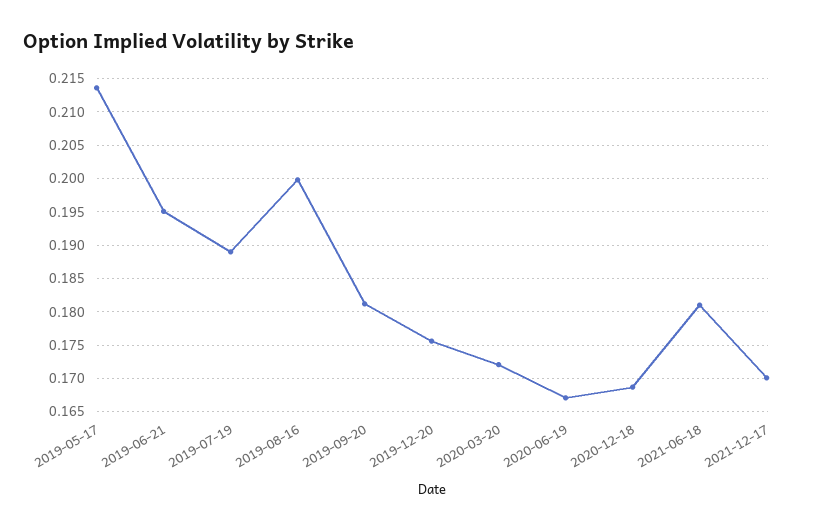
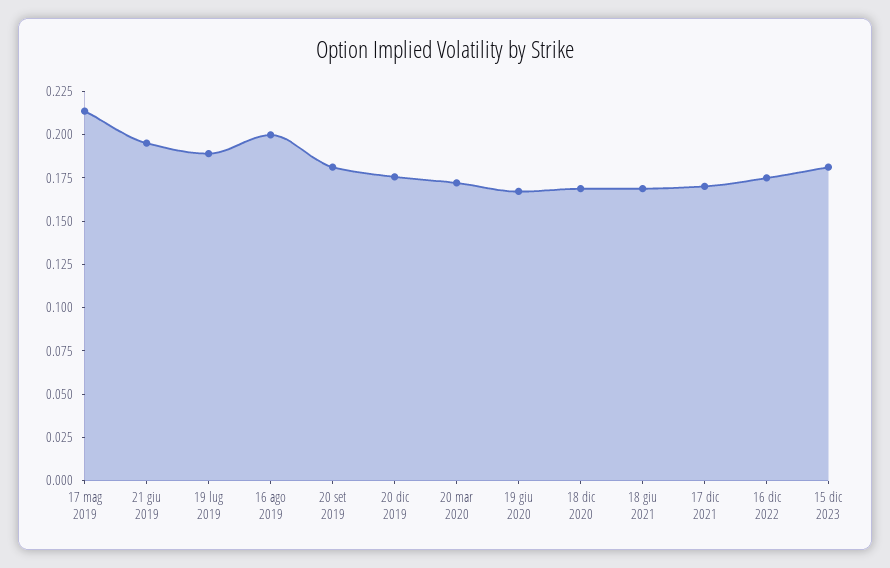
2021-06-18: 0.181 -> 0.17
16 dic 2022: none -> 0.175
15 dic 2023: none -> 0.18

